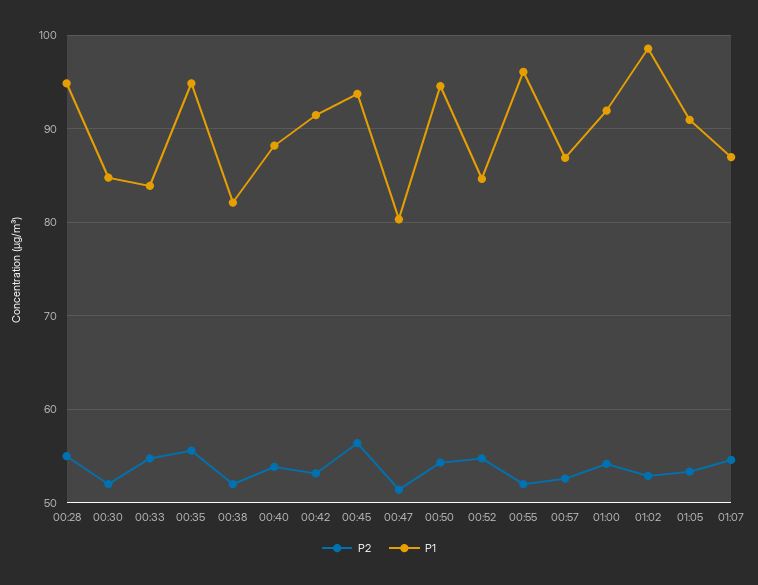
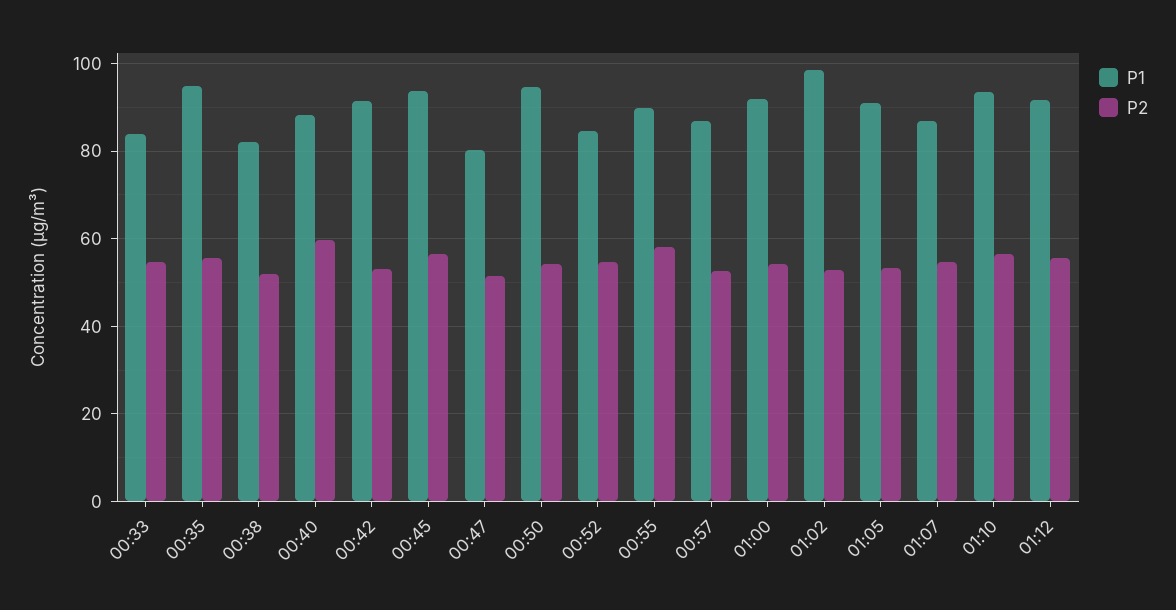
P2, 00:28: 55 -> none
P1, 00:28: 95 -> none
P2, 00:30: 52 -> none
P1, 00:30: 85 -> none
P2, 00:40: 54 -> 60
P2, 00:55: 52 -> 58
P1, 00:55: 96 -> 90
P1, 01:10: none -> 94
P2, 01:10: none -> 56
P1, 01:12: none -> 92
P2, 01:12: none -> 56

